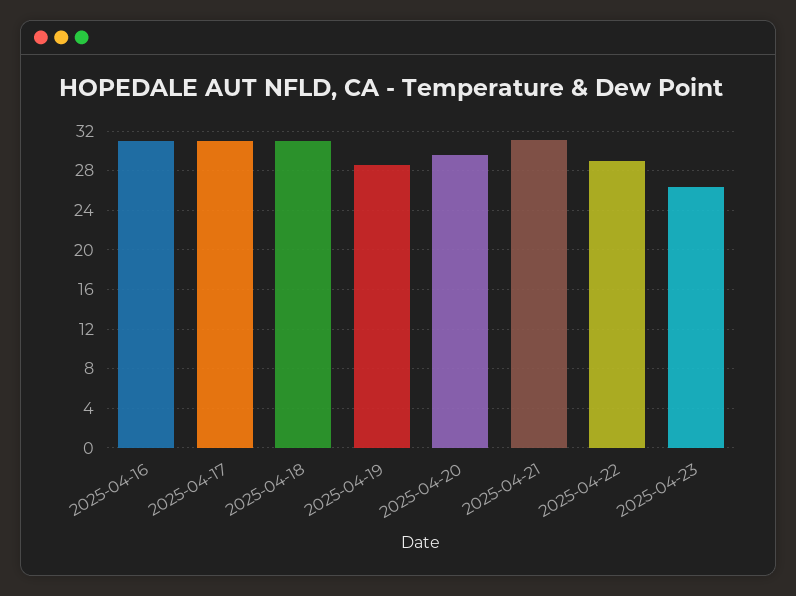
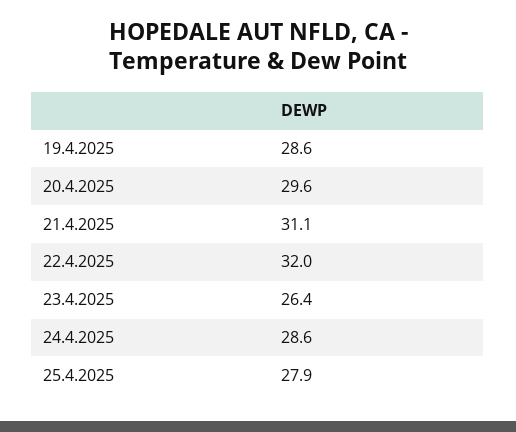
2025-04-16: 31 -> none
2025-04-17: 31 -> none
2025-04-18: 31 -> none
2025-04-22: 29 -> 32
24.4.2025: none -> 28.6
25.4.2025: none -> 27.9

